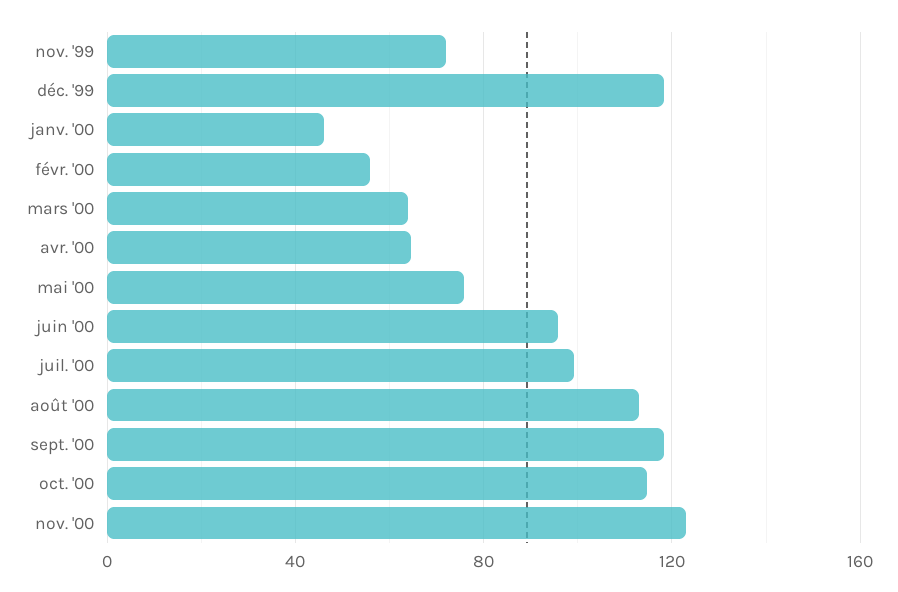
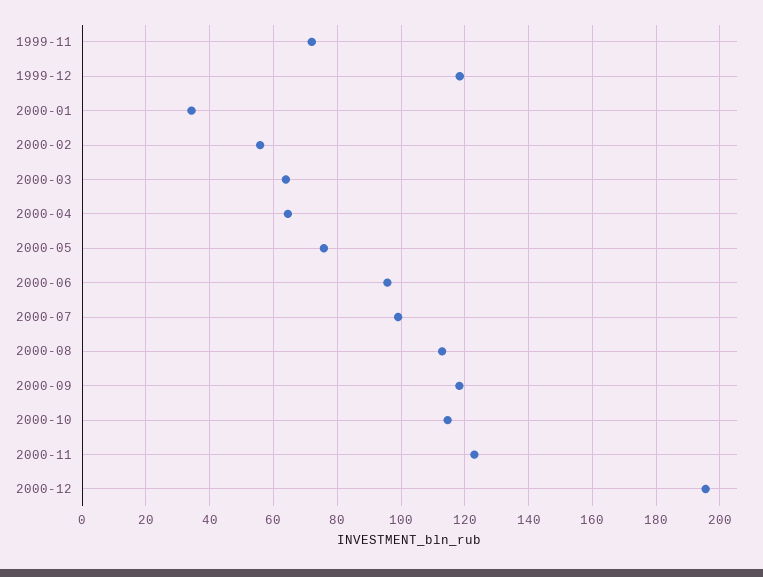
janv. '00: 45 -> 34
2000-12: none -> 196

